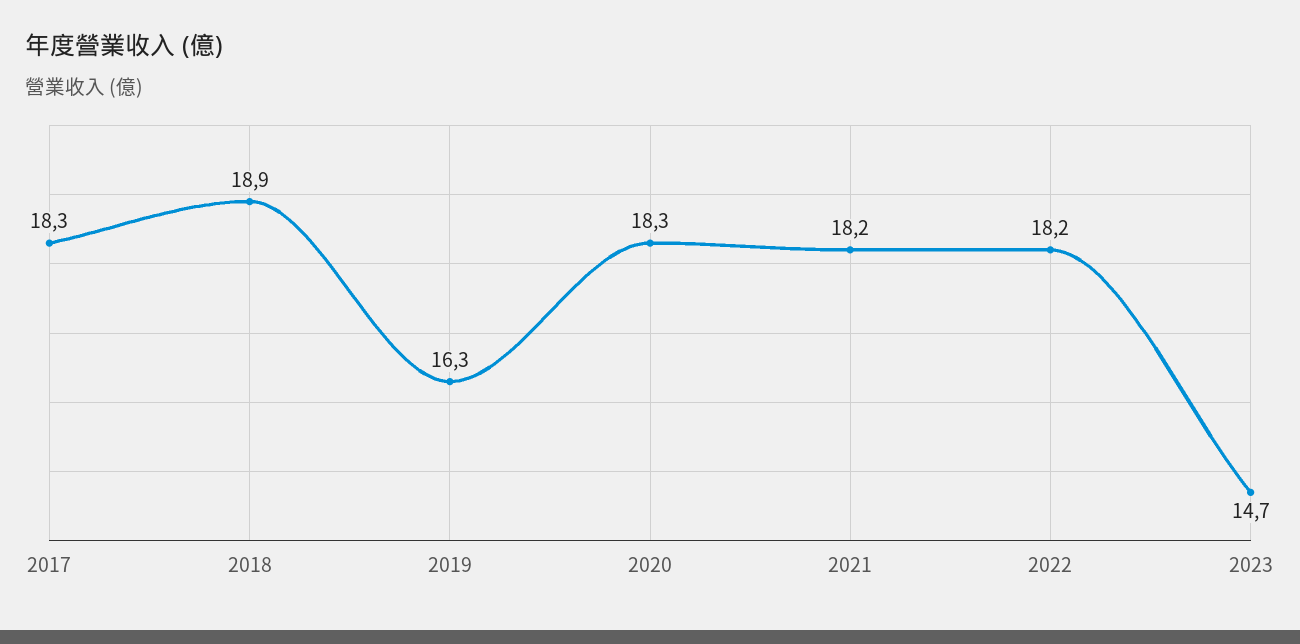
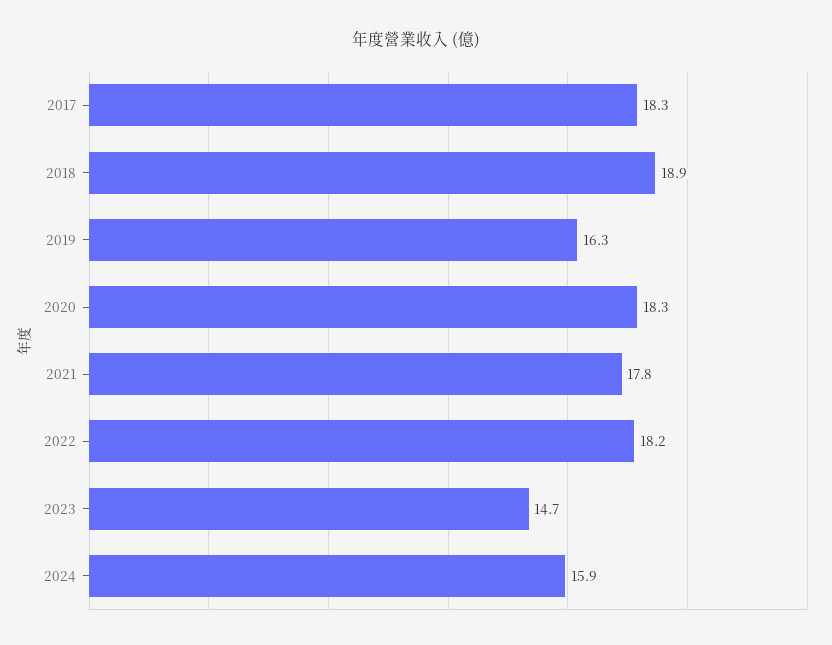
2021: 18.2 -> 17.8
2024: none -> 15.9

